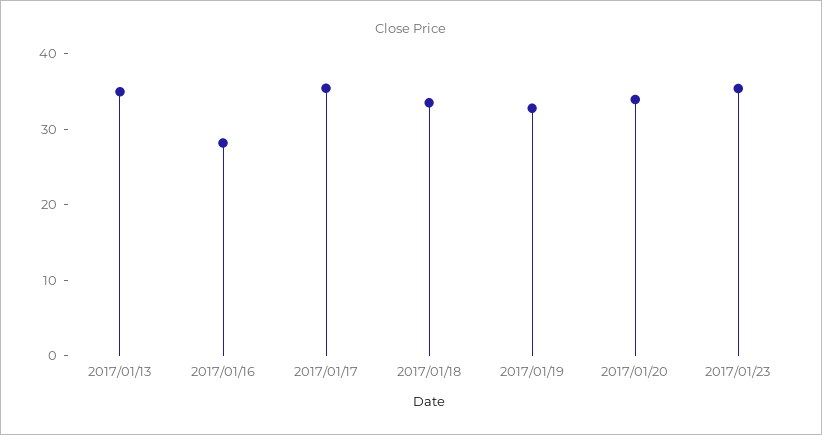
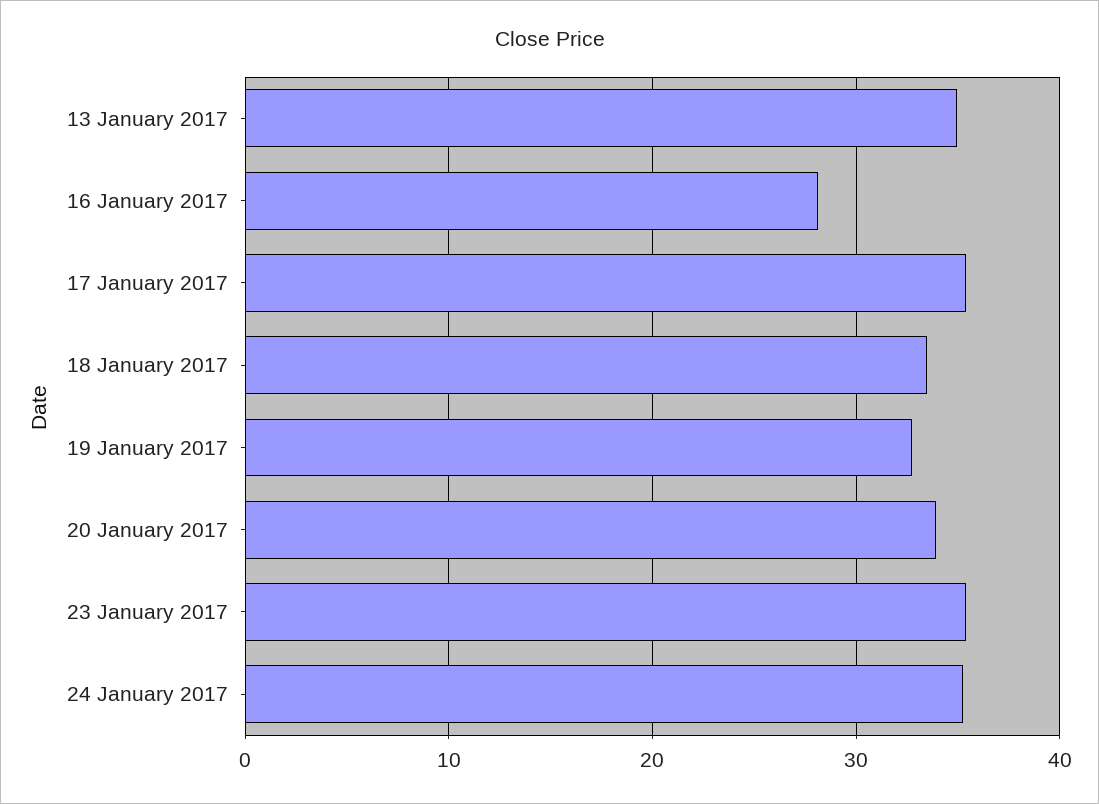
24 January 2017: none -> 35

